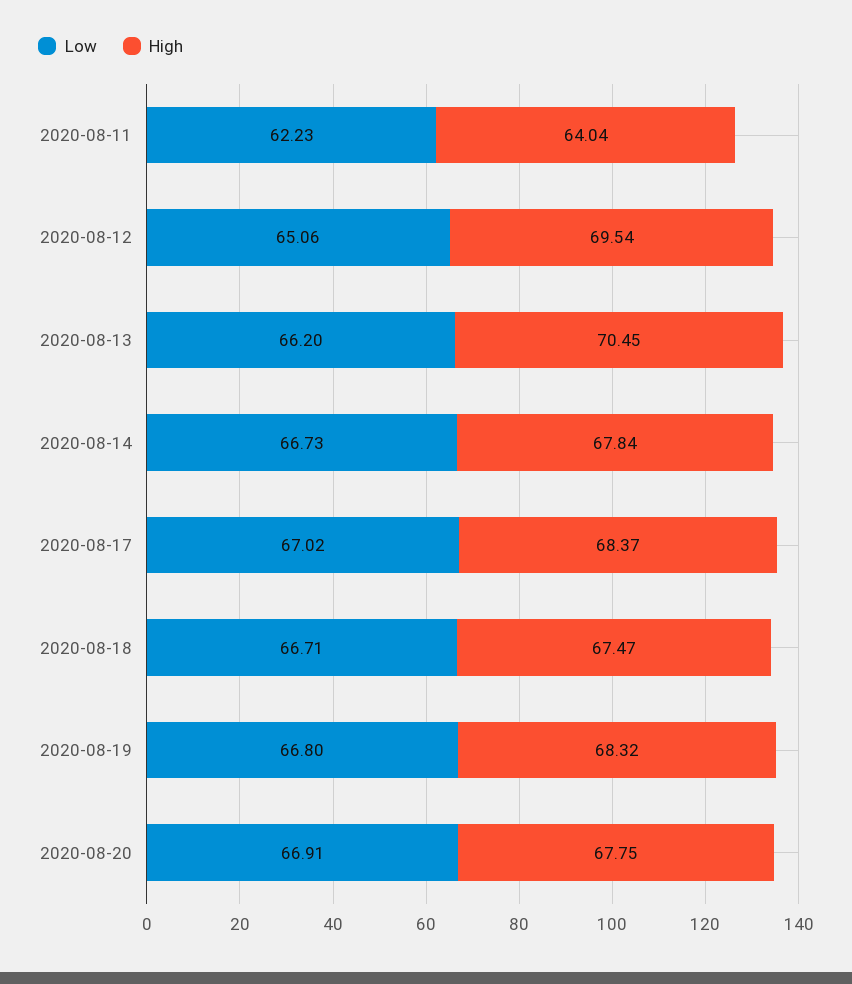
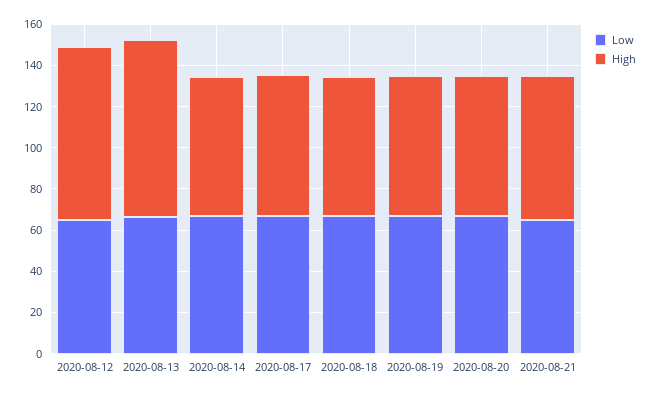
Low, 2020-08-11: 62.23 -> none
High, 2020-08-11: 64.04 -> none
High, 2020-08-12: 69.54 -> 85
High, 2020-08-13: 70.45 -> 85
Low, 2020-08-21: none -> 65
High, 2020-08-21: none -> 70

